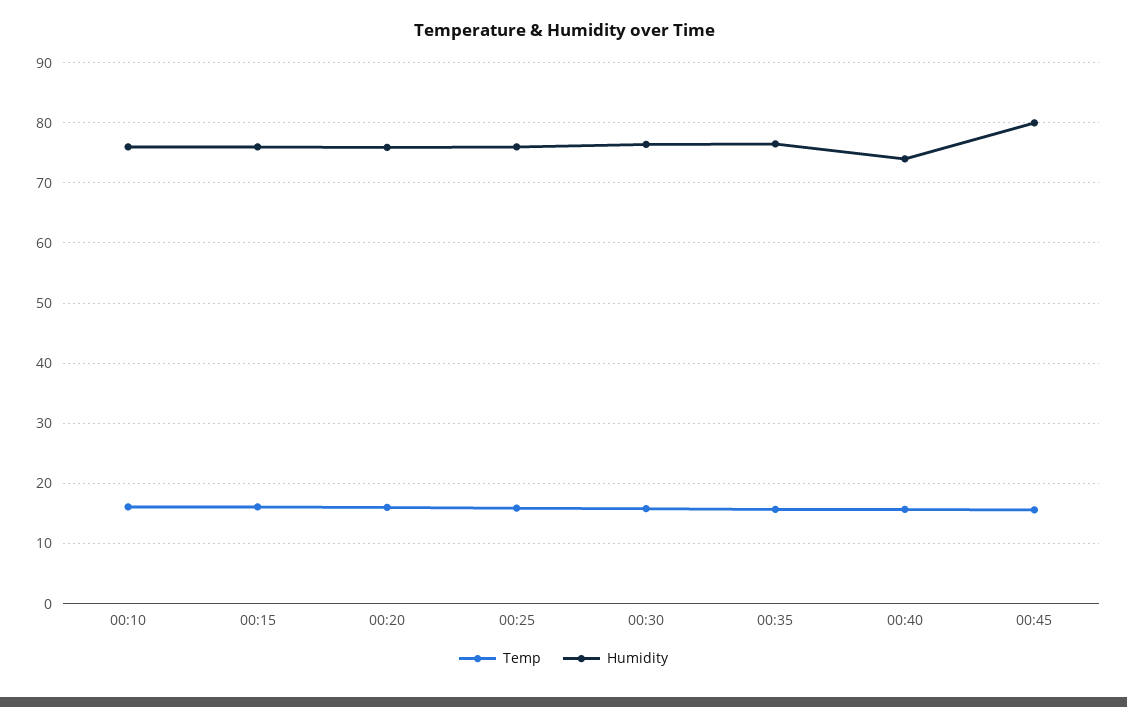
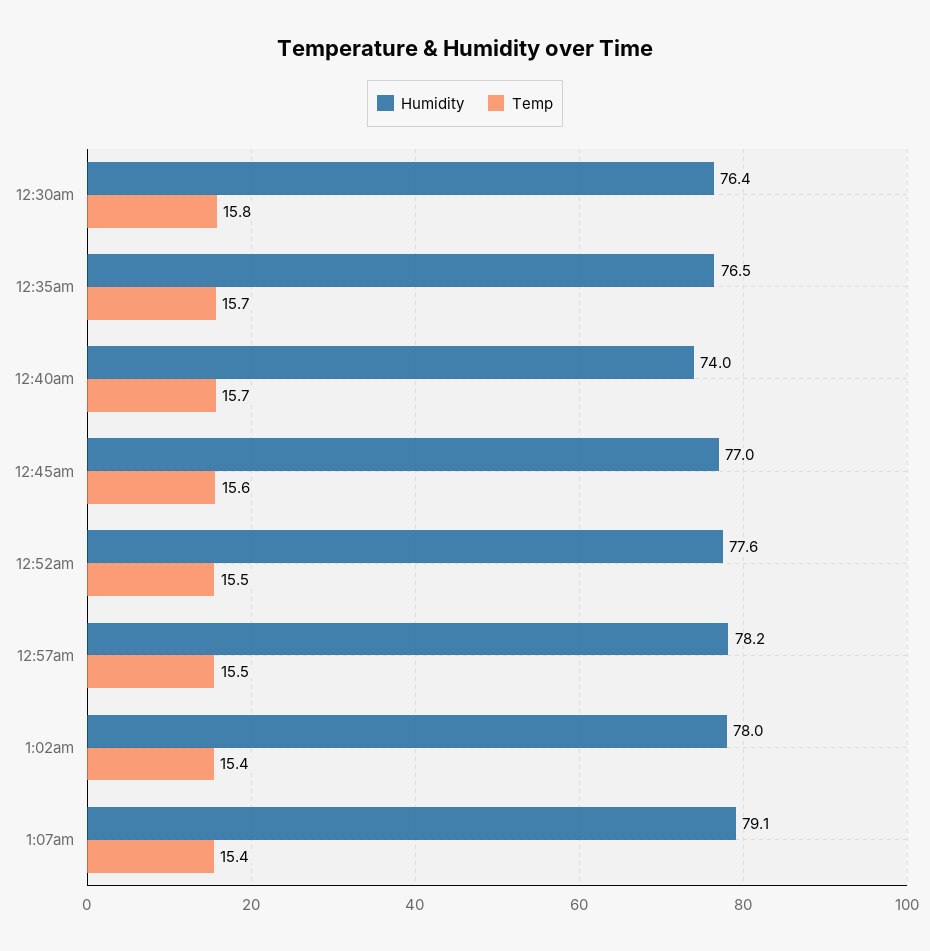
Temp, 00:10: 16 -> none
Humidity, 00:10: 76 -> none
Temp, 00:15: 16 -> none
Humidity, 00:15: 76 -> none
Temp, 00:20: 16 -> none
Humidity, 00:20: 76 -> none
Temp, 00:25: 16 -> none
Humidity, 00:25: 76 -> none
Humidity, 00:45: 80 -> 77
Humidity, 12:52am: none -> 77.6
Temp, 12:52am: none -> 15.5
Humidity, 12:57am: none -> 78.2
Temp, 12:57am: none -> 15.5
Humidity, 1:02am: none -> 78
Temp, 1:02am: none -> 15.4
Humidity, 1:07am: none -> 79.1
Temp, 1:07am: none -> 15.4

